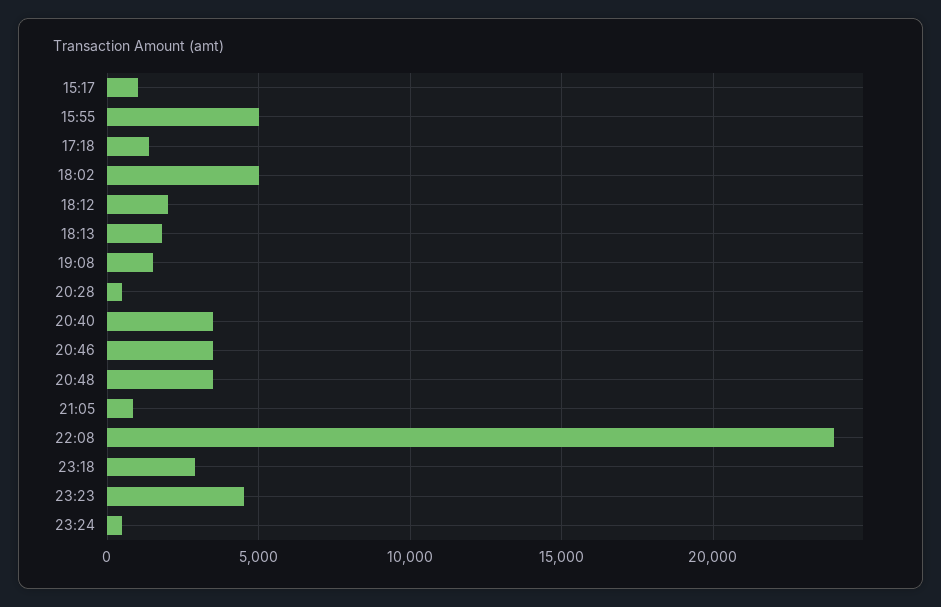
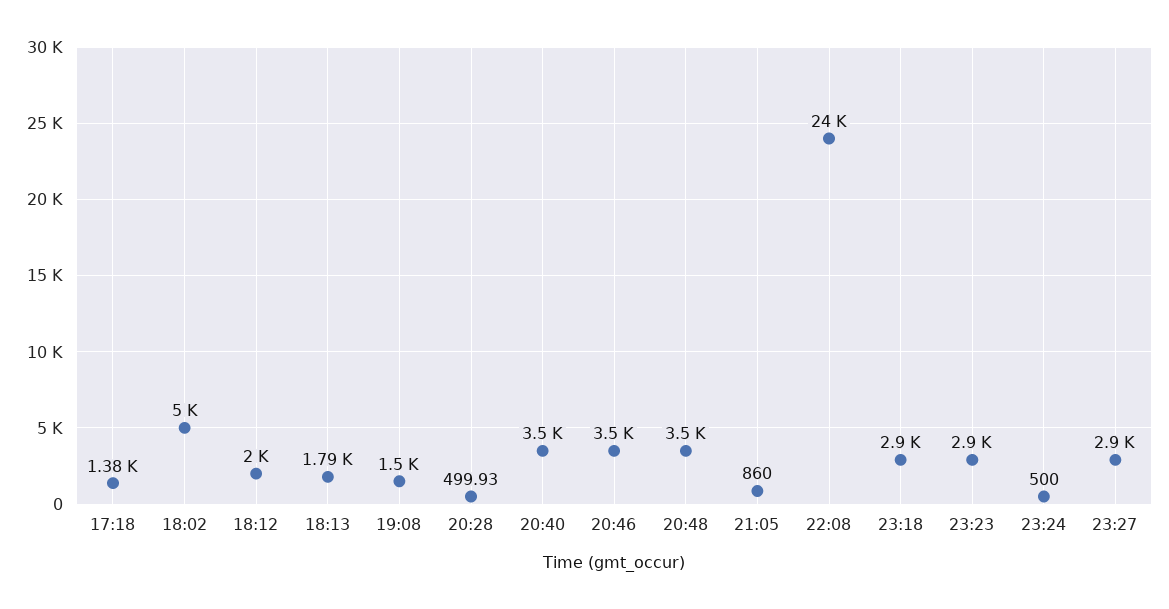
15:17: 1000 -> none
15:55: 5000 -> none
23:23: 4500 -> 2900
23:27: none -> 2900

